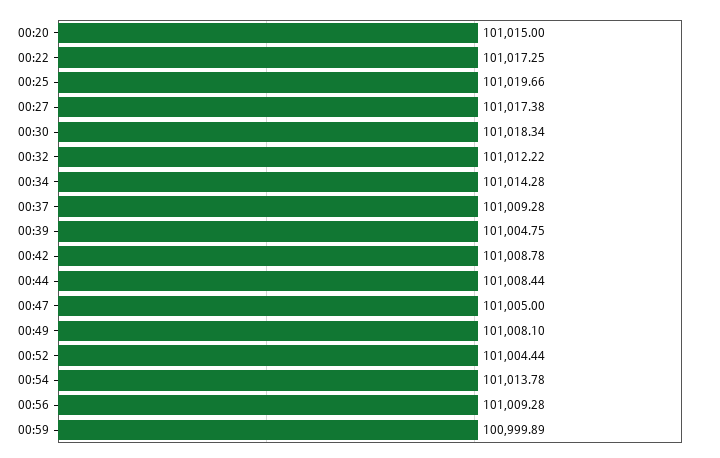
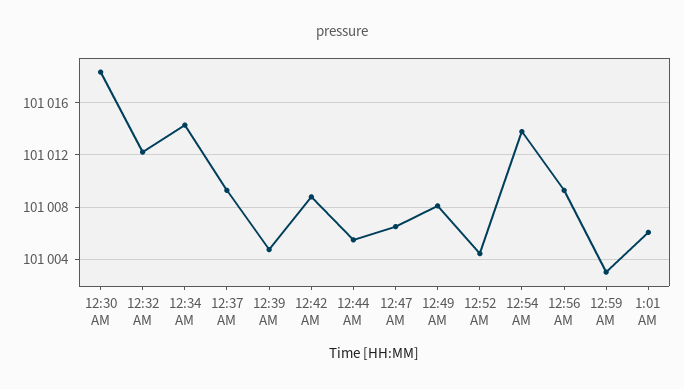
00:20: 101015 -> none
00:22: 101017.25 -> none
00:25: 101019.66 -> none
00:27: 101017.38 -> none
00:44: 101008.44 -> 101005.5
00:47: 101005 -> 101006.5
00:59: 100999.89 -> 101003
1:01 AM: none -> 101006

